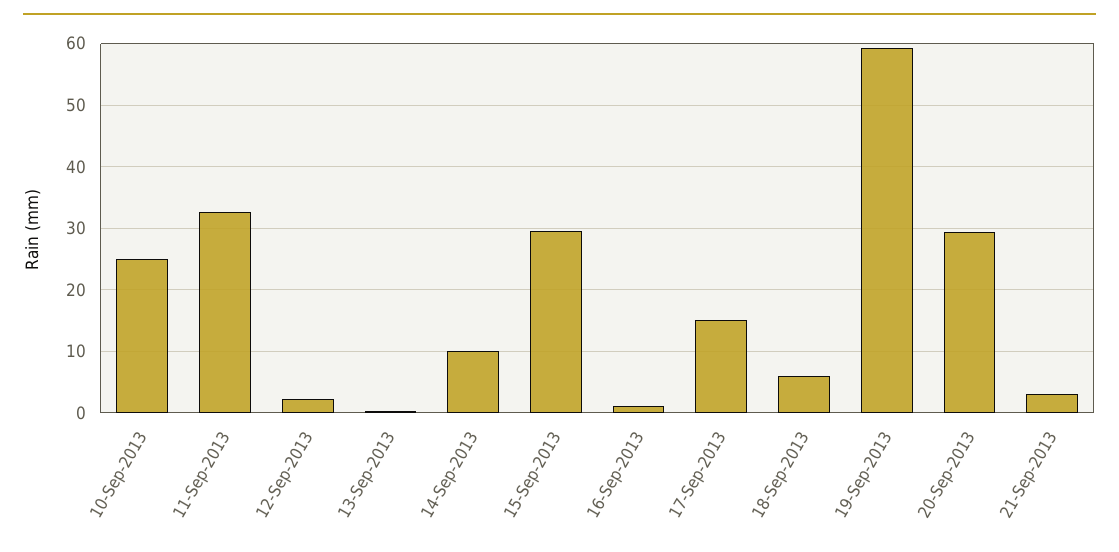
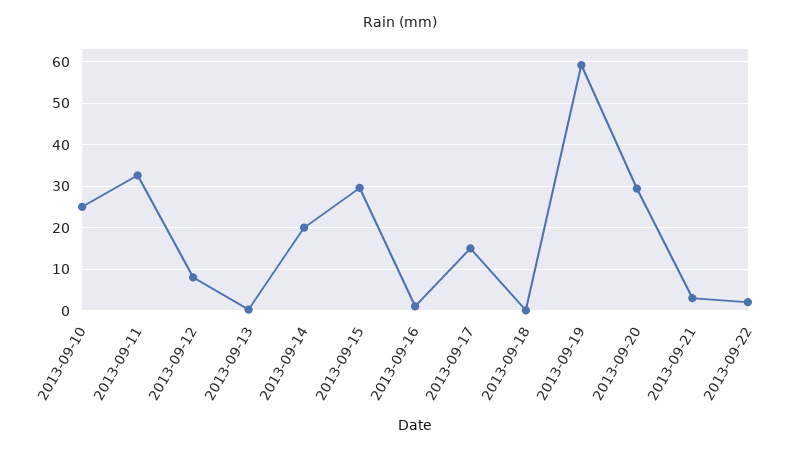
12-Sep-2013: 2 -> 8
14-Sep-2013: 10 -> 20
18-Sep-2013: 6 -> 0
2013-09-22: none -> 2

